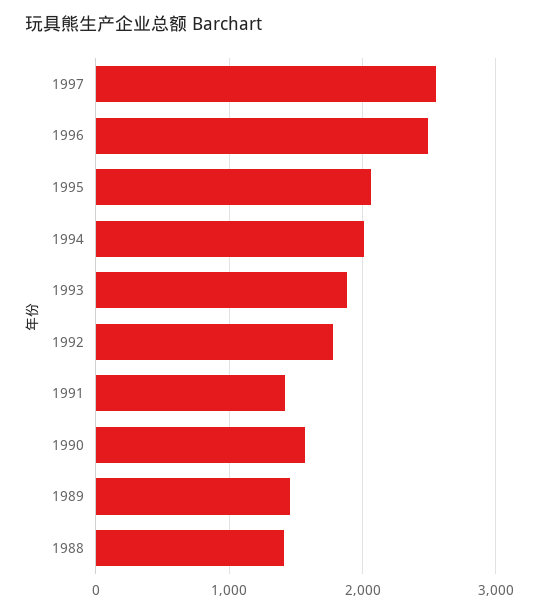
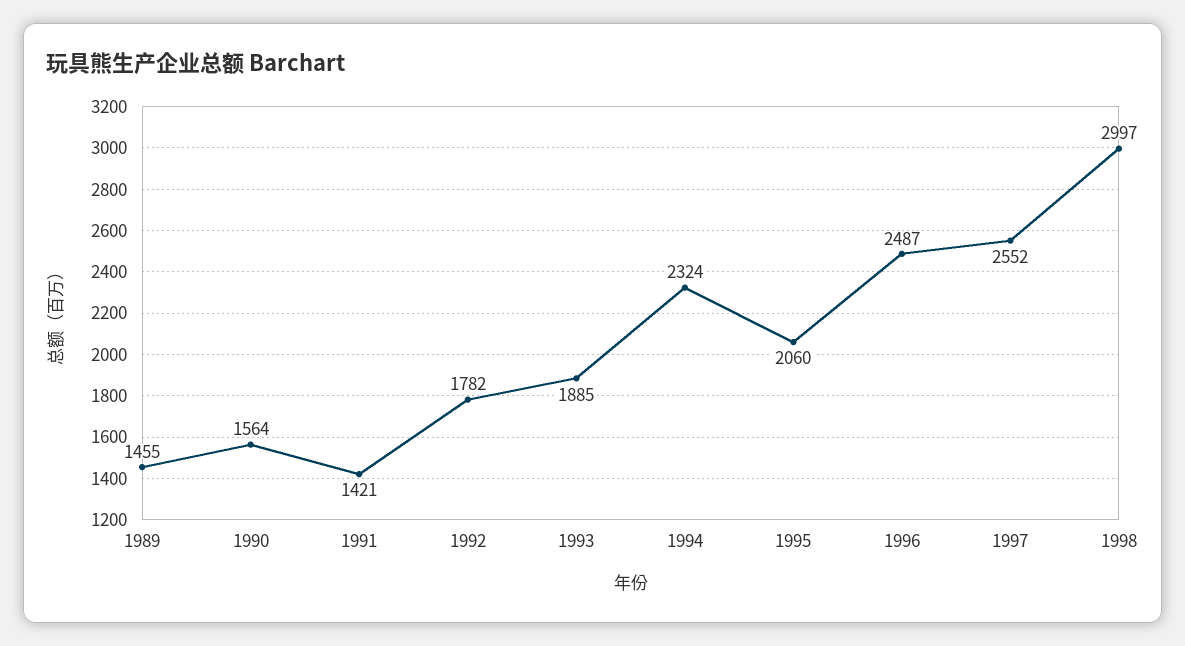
1994: 2000 -> 2324
1988: 1400 -> none
1998: none -> 2997

